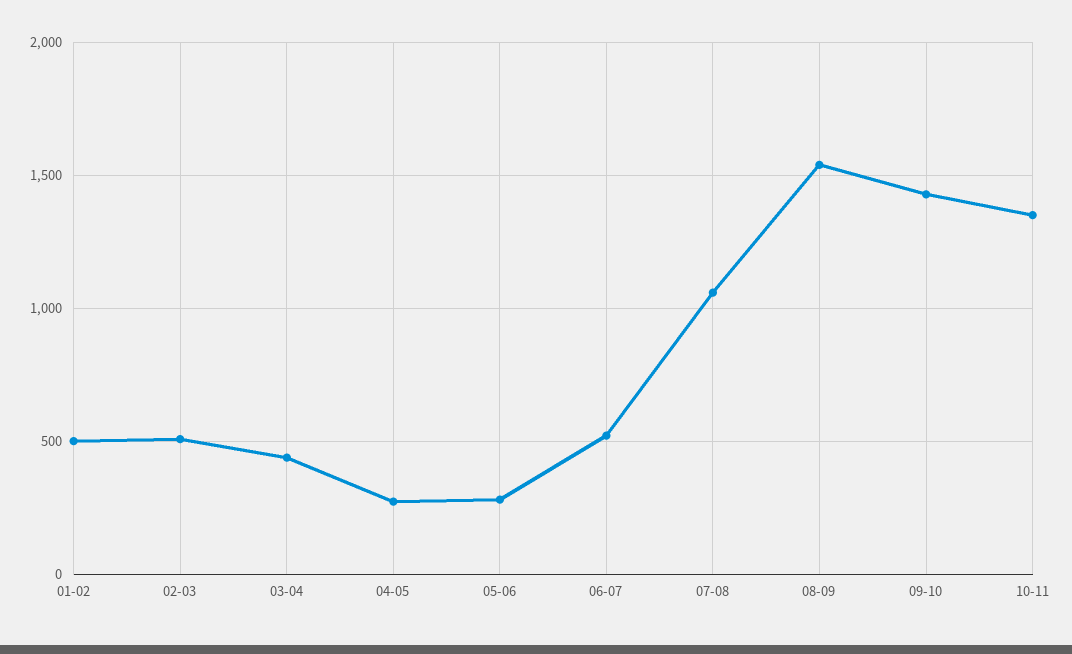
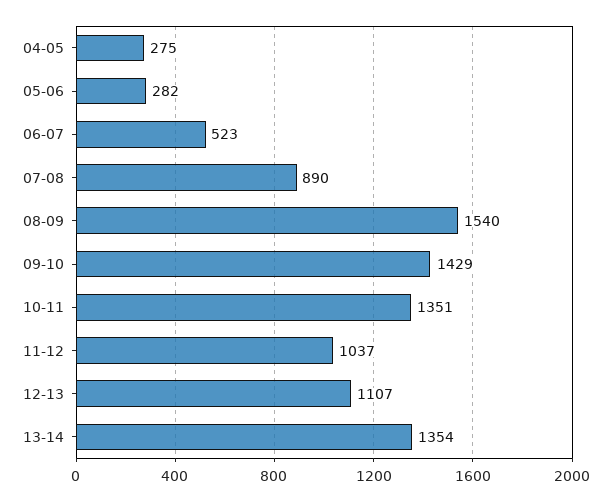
01-02: 500 -> none
02-03: 500 -> none
03-04: 450 -> none
07-08: 1050 -> 890
11-12: none -> 1037
12-13: none -> 1107
13-14: none -> 1354

